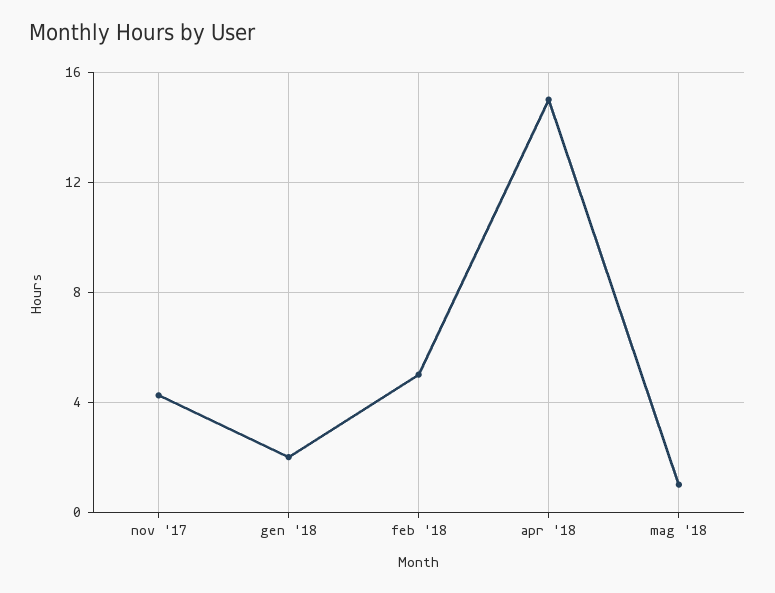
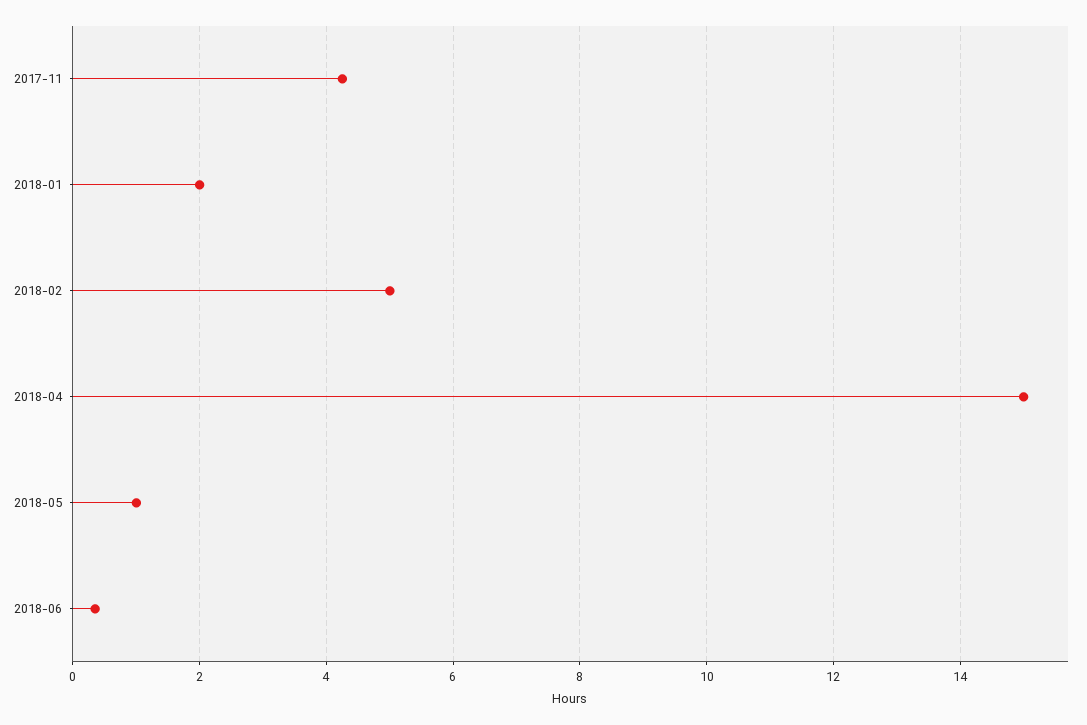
2018-06: none -> 0.4

